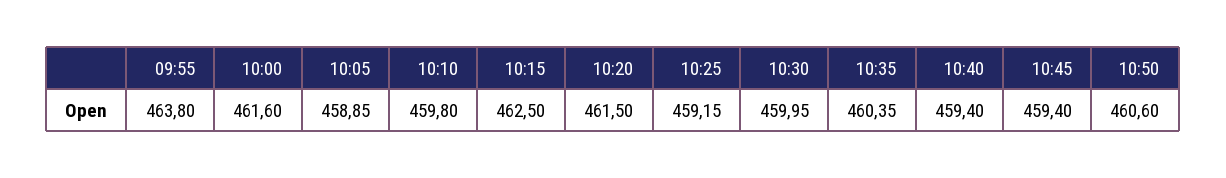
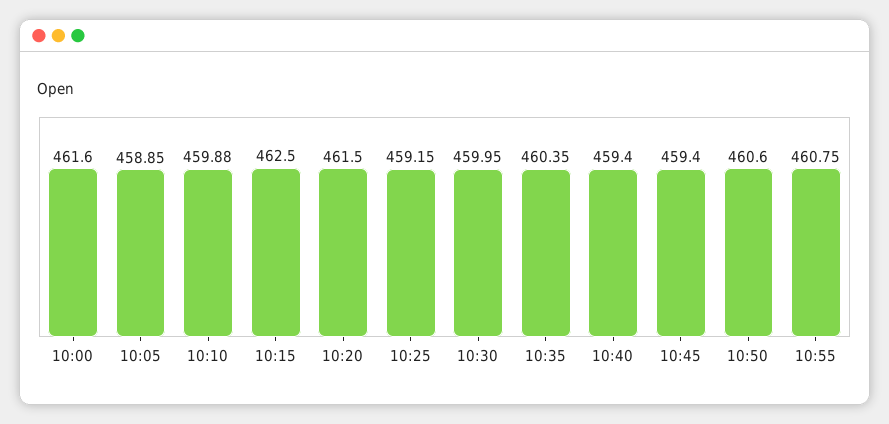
09:55: 463.8 -> none
10:10: 459.8 -> 459.88
10:55: none -> 460.75

